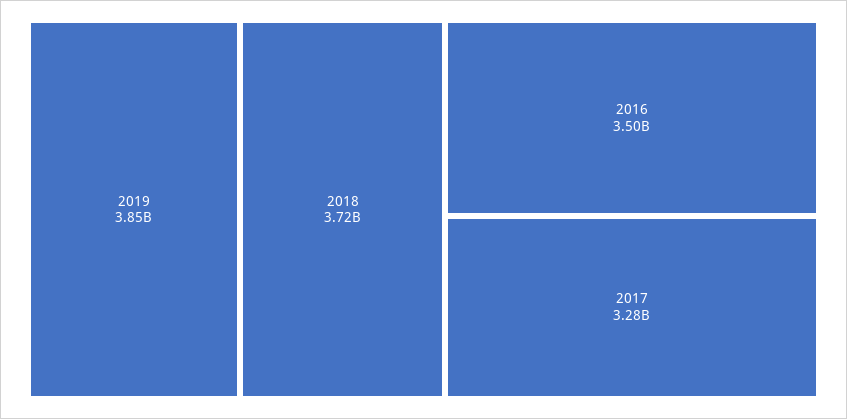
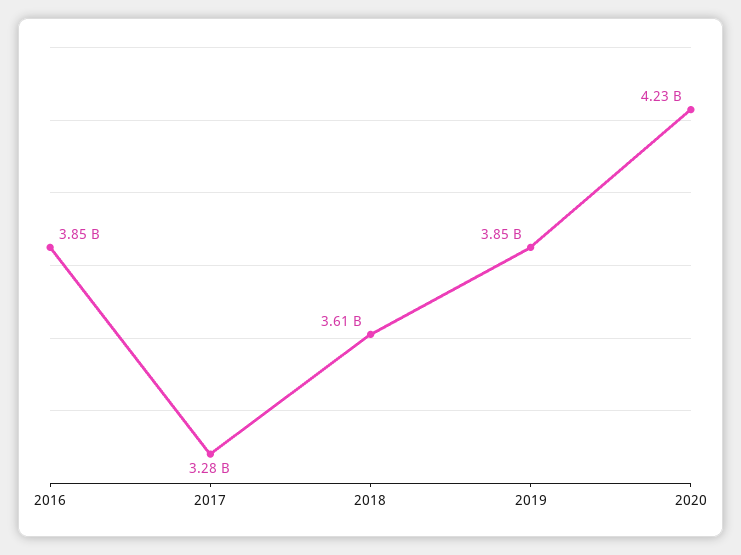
2018: 3720000000 -> 3610000000
2016: 3500000000 -> 3850000000
2020: none -> 4230000000

